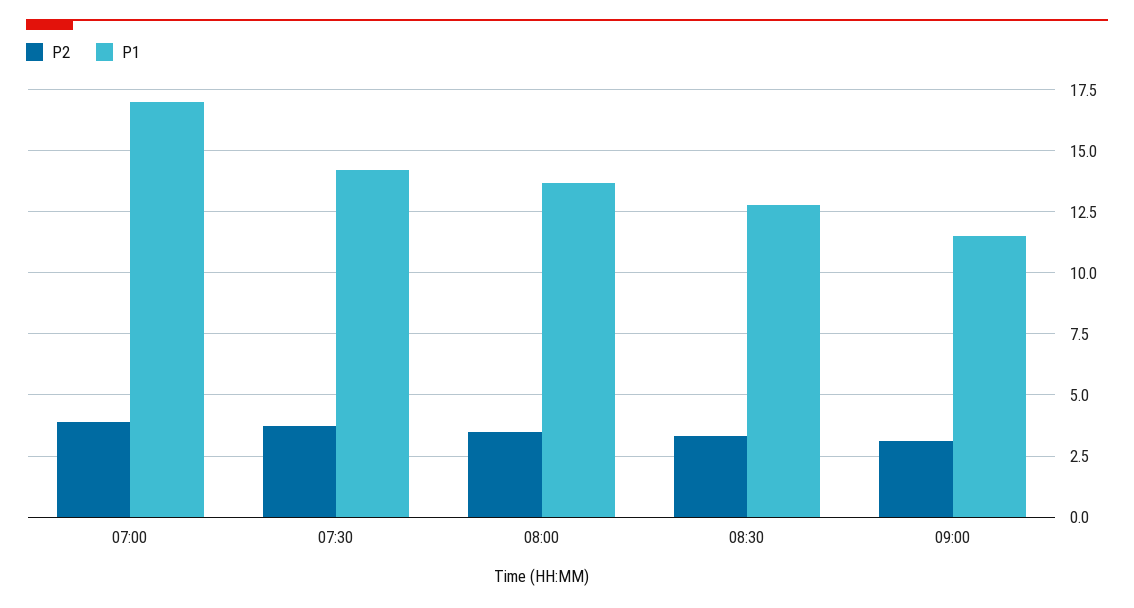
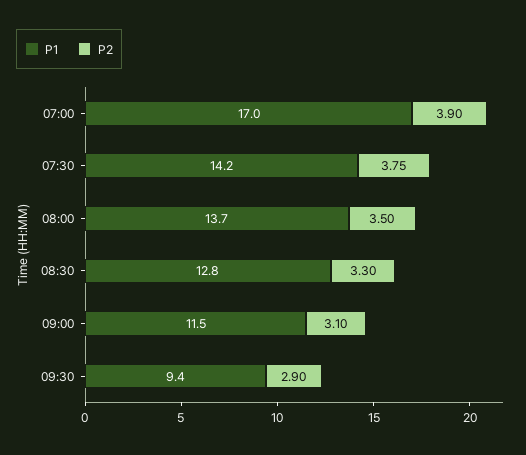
P1, 09:30: none -> 9.4
P2, 09:30: none -> 2.9

